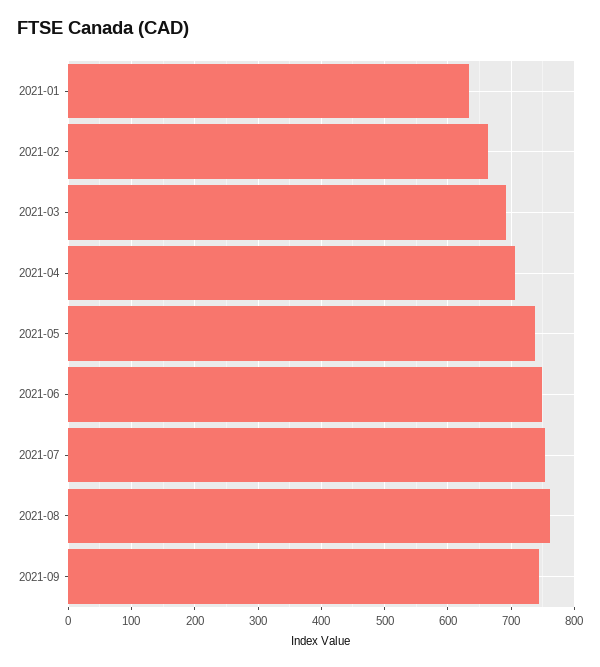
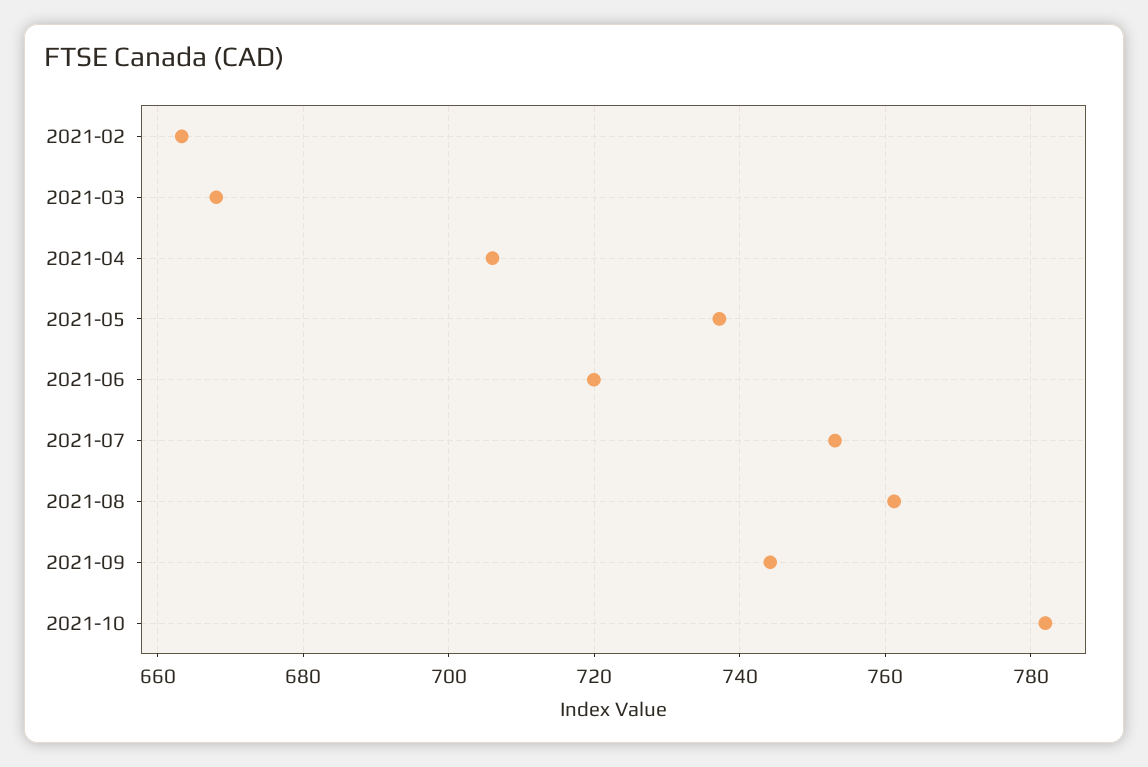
2021-01: 630 -> none
2021-03: 690 -> 668
2021-06: 750 -> 720
2021-10: none -> 782

